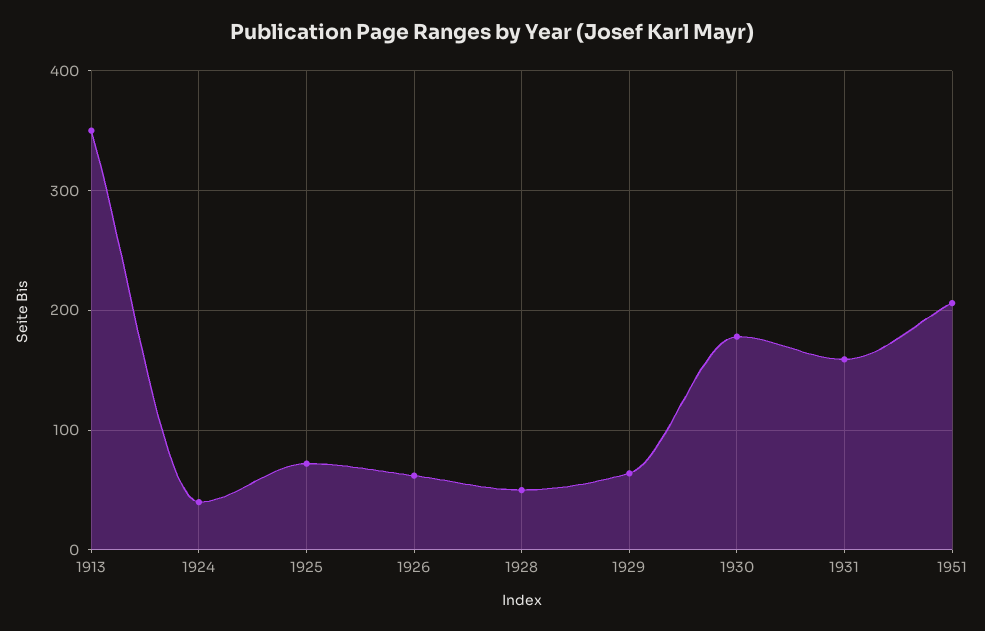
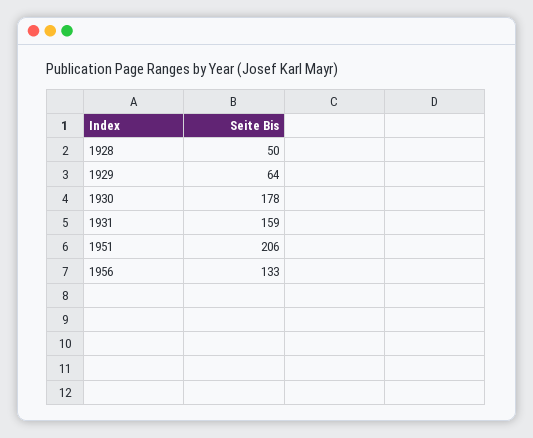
1913: 350 -> none
1924: 40 -> none
1925: 70 -> none
1926: 60 -> none
1956: none -> 133

